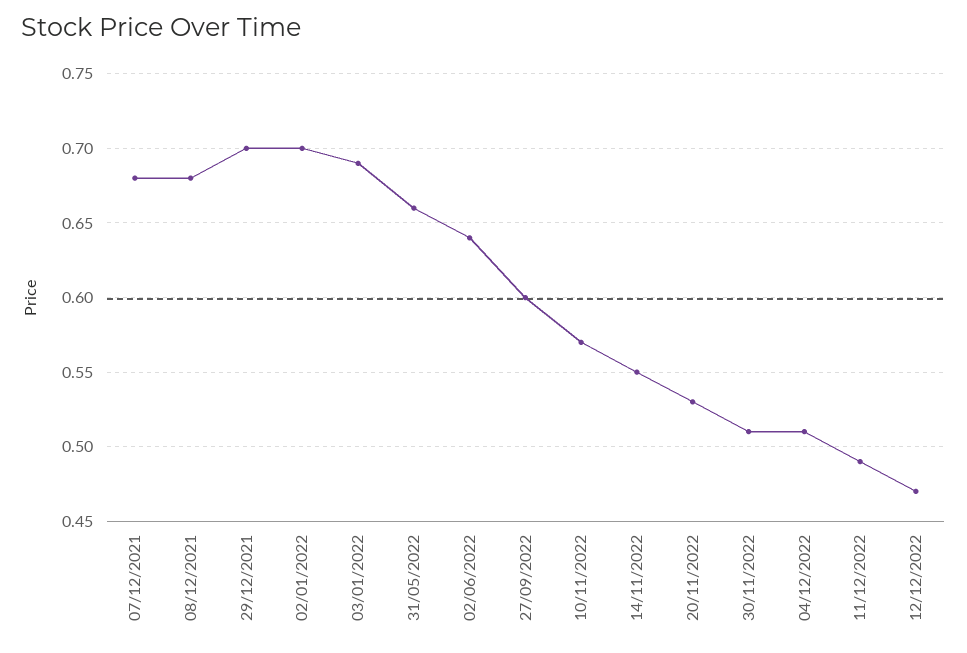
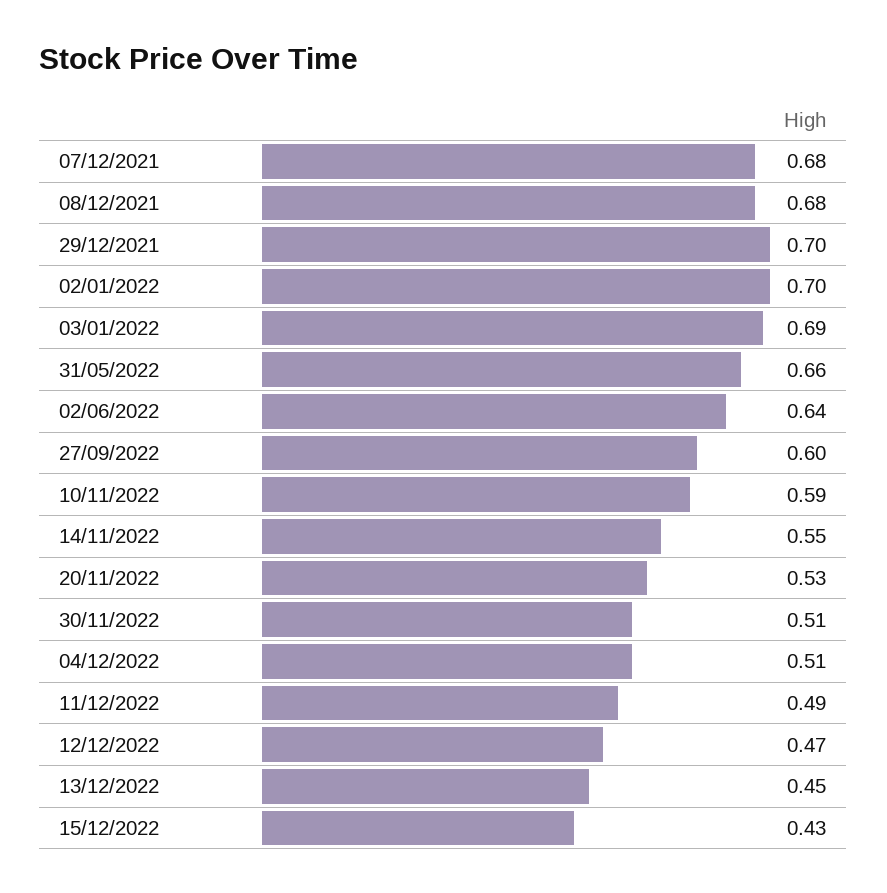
10/11/2022: 0.57 -> 0.59
13/12/2022: none -> 0.45
15/12/2022: none -> 0.43

